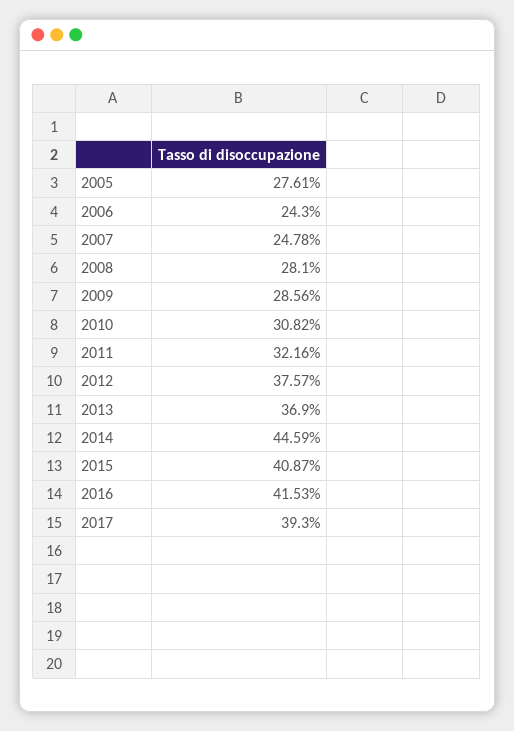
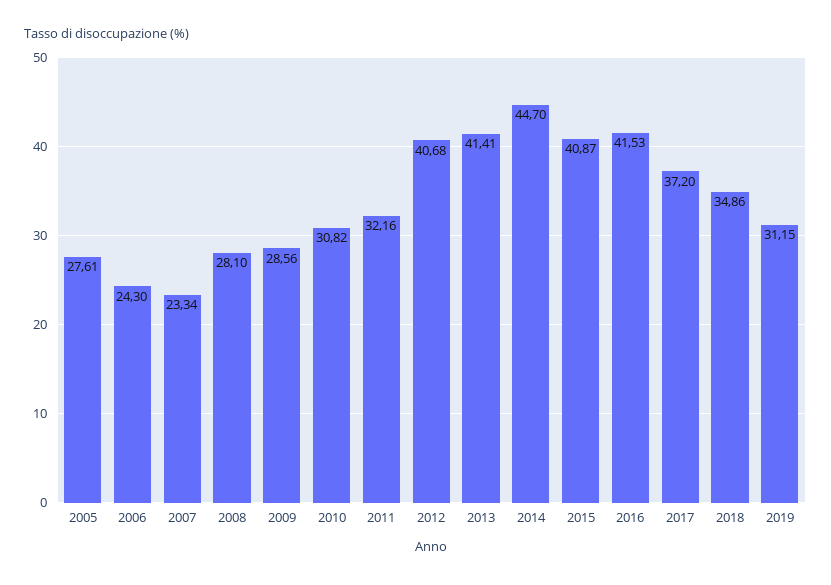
2007: 24.78 -> 23.34
2012: 37.57 -> 40.68
2013: 36.9 -> 41.41
2014: 44.59 -> 44.7
2017: 39.3 -> 37.2
2018: none -> 34.86
2019: none -> 31.15

